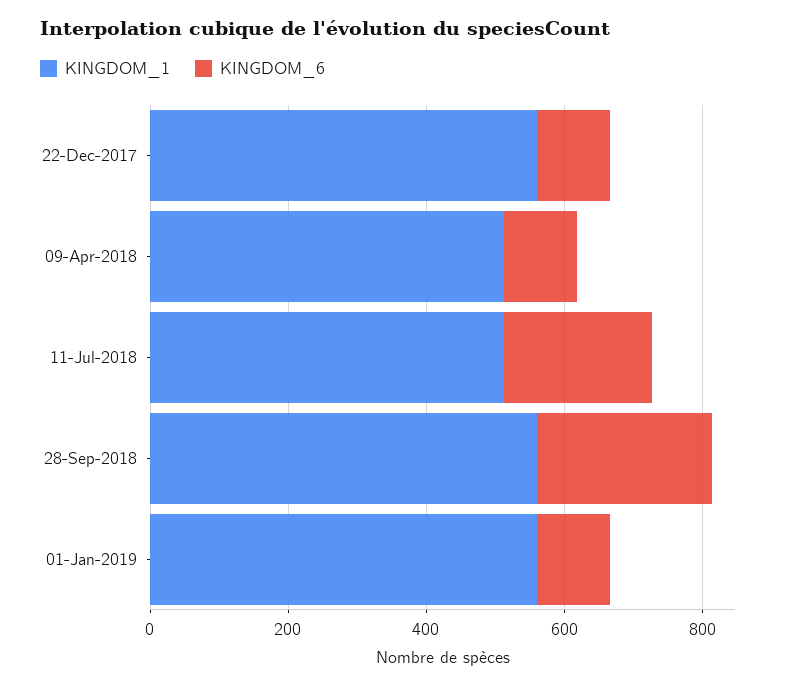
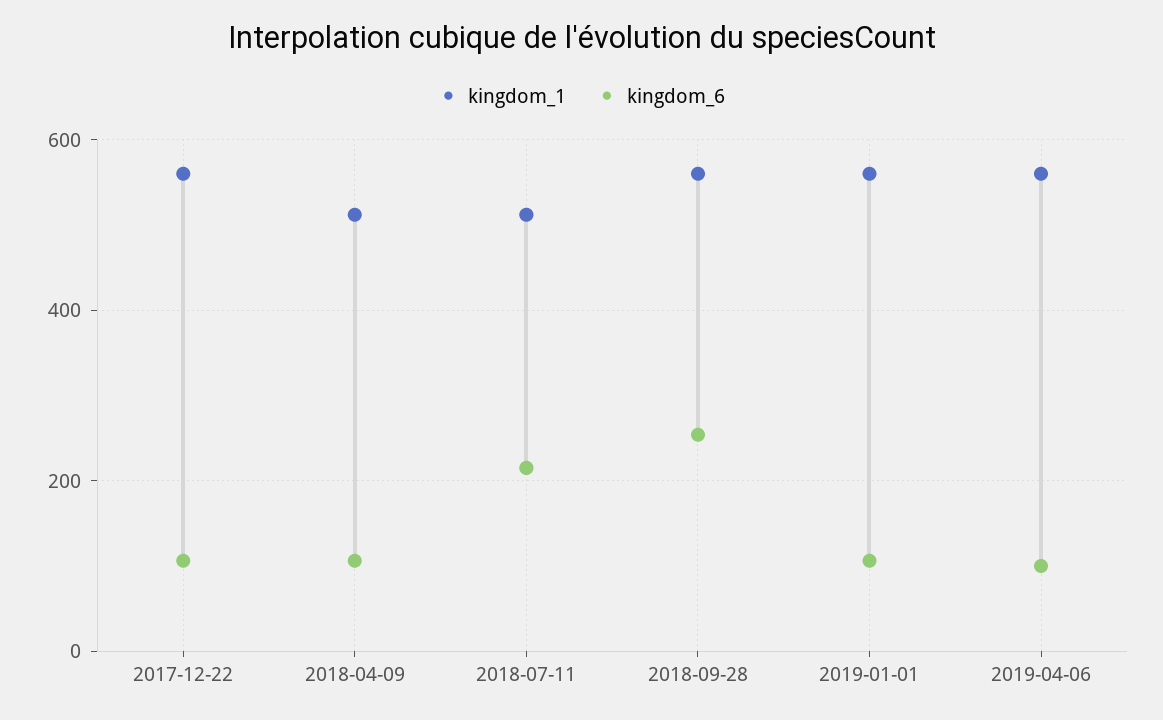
KINGDOM_1, 2019-04-06: none -> 560
KINGDOM_6, 2019-04-06: none -> 100

